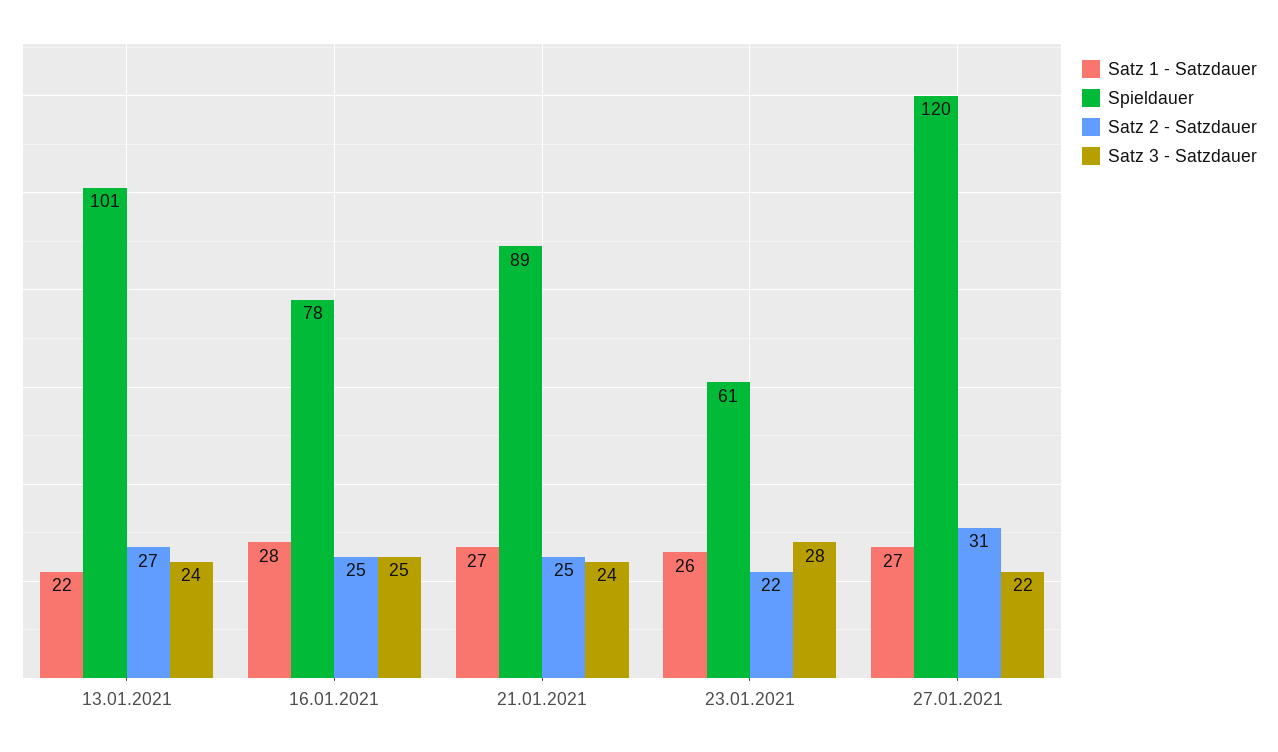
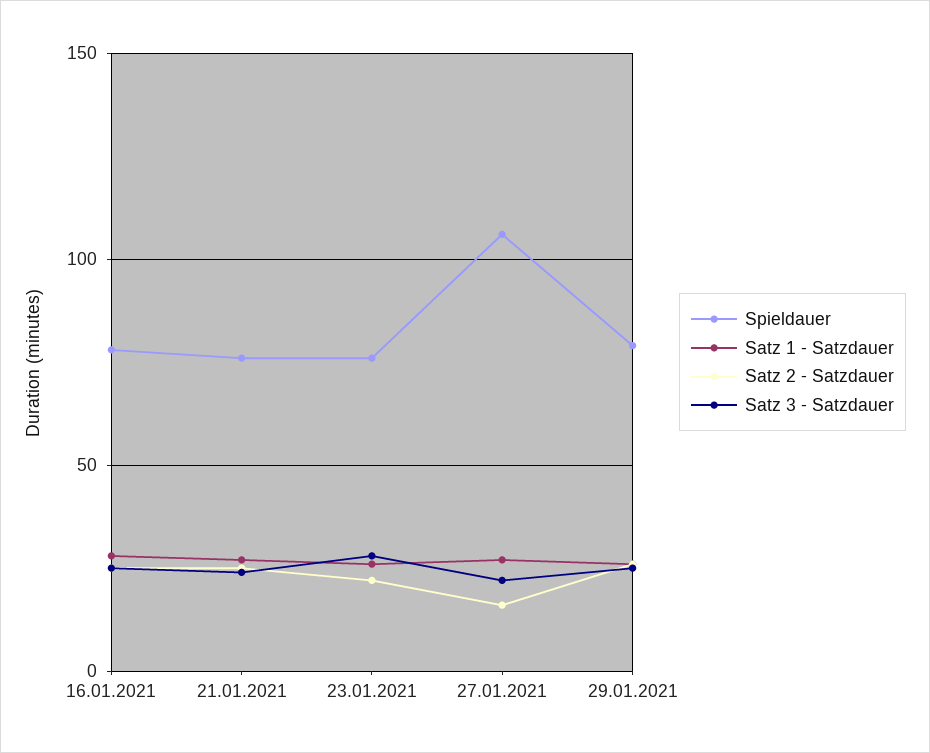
Satz 1 - Satzdauer, 13.01.2021: 22 -> none
Spieldauer, 13.01.2021: 101 -> none
Satz 2 - Satzdauer, 13.01.2021: 27 -> none
Satz 3 - Satzdauer, 13.01.2021: 24 -> none
Spieldauer, 21.01.2021: 89 -> 75
Spieldauer, 23.01.2021: 61 -> 75
Spieldauer, 27.01.2021: 120 -> 105
Satz 2 - Satzdauer, 27.01.2021: 31 -> 15
Spieldauer, 29.01.2021: none -> 80
Satz 1 - Satzdauer, 29.01.2021: none -> 25
Satz 2 - Satzdauer, 29.01.2021: none -> 25
Satz 3 - Satzdauer, 29.01.2021: none -> 25

